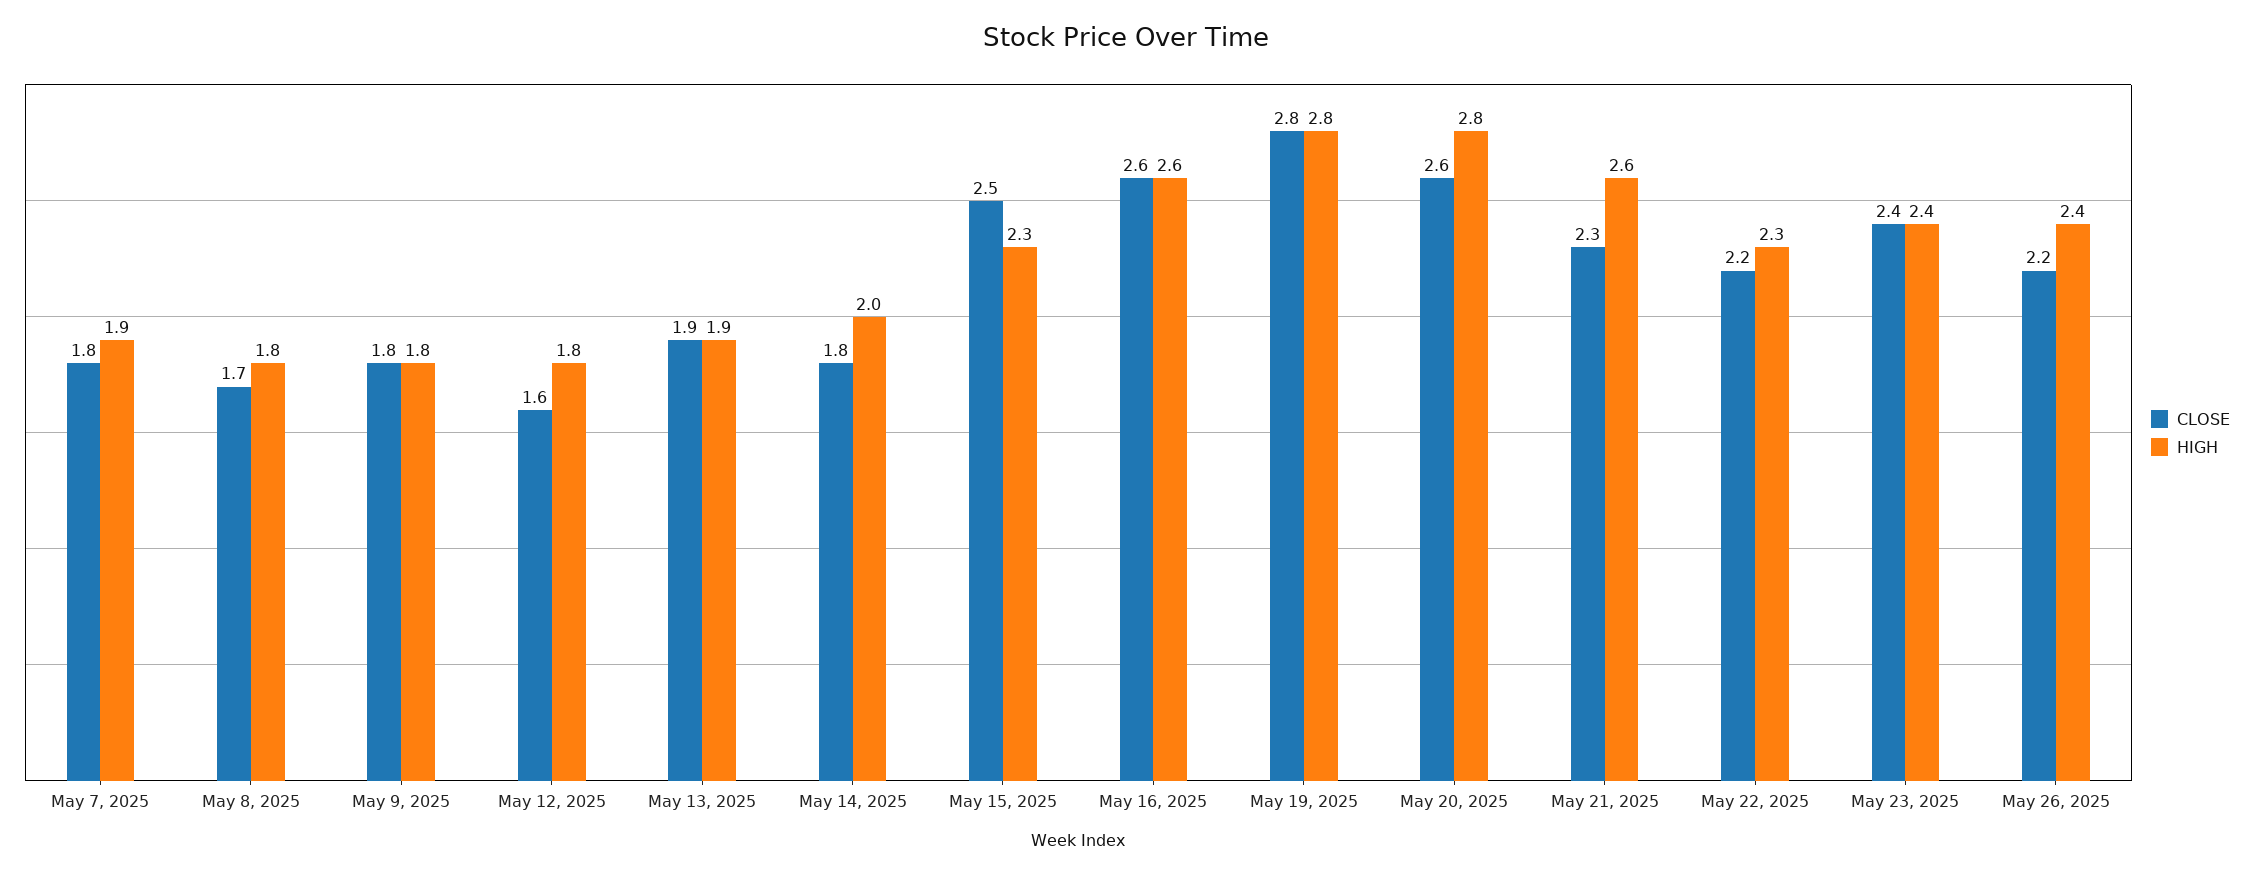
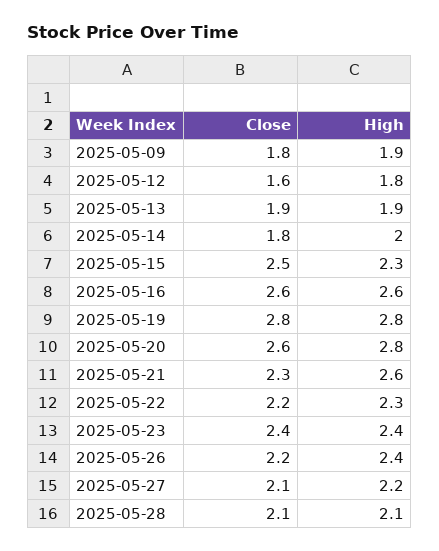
CLOSE, May 7, 2025: 1.8 -> none
HIGH, May 7, 2025: 1.9 -> none
CLOSE, May 8, 2025: 1.7 -> none
HIGH, May 8, 2025: 1.8 -> none
HIGH, May 9, 2025: 1.8 -> 1.9
CLOSE, 2025-05-27: none -> 2.1
HIGH, 2025-05-27: none -> 2.2
CLOSE, 2025-05-28: none -> 2.1
HIGH, 2025-05-28: none -> 2.1

